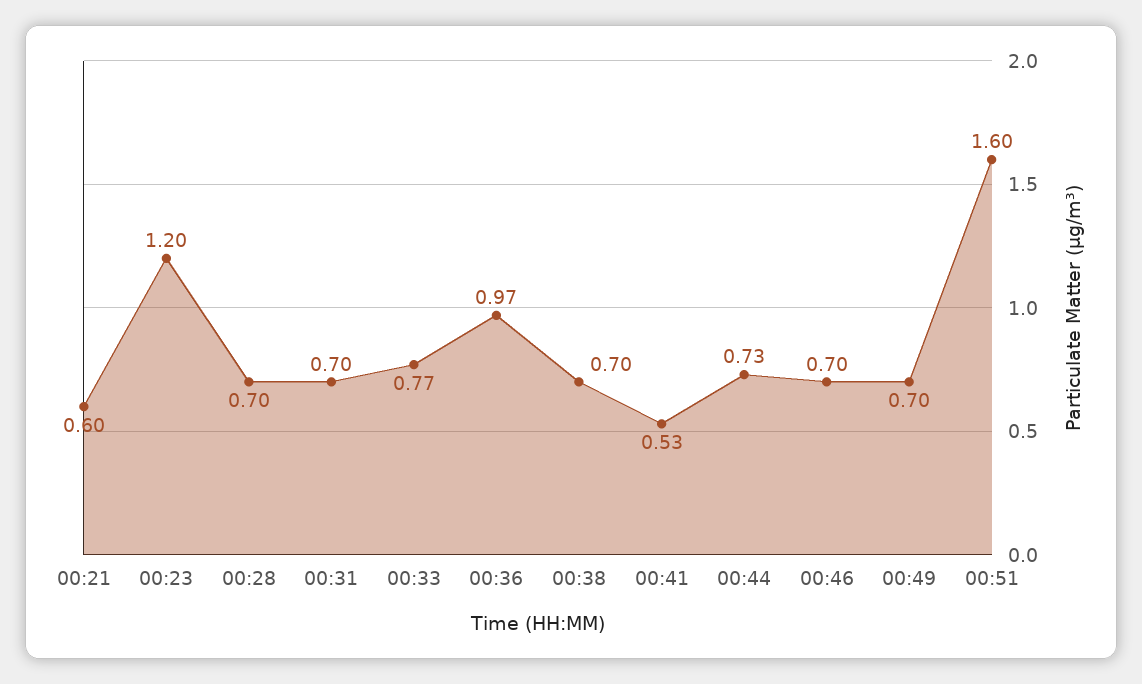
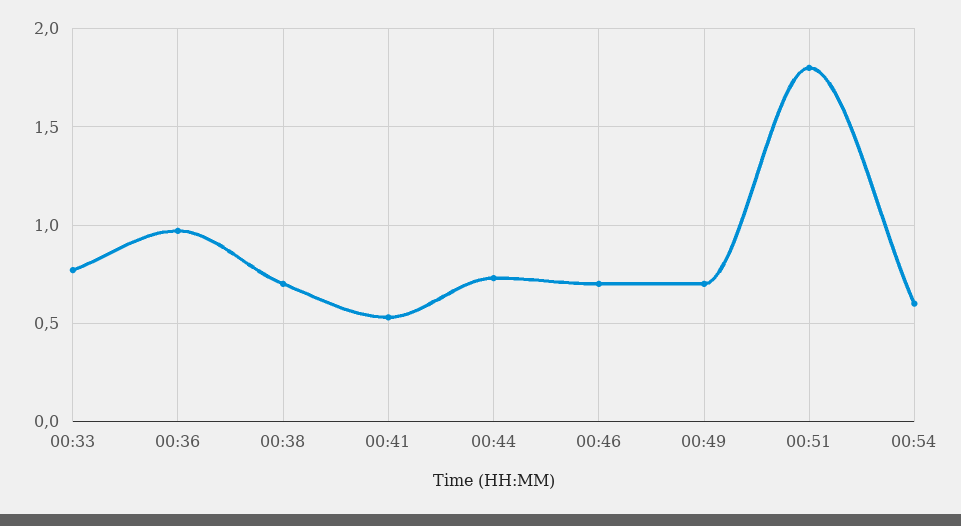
00:21: 0.6 -> none
00:23: 1.2 -> none
00:28: 0.7 -> none
00:31: 0.7 -> none
00:51: 1.6 -> 1.8
00:54: none -> 0.6

